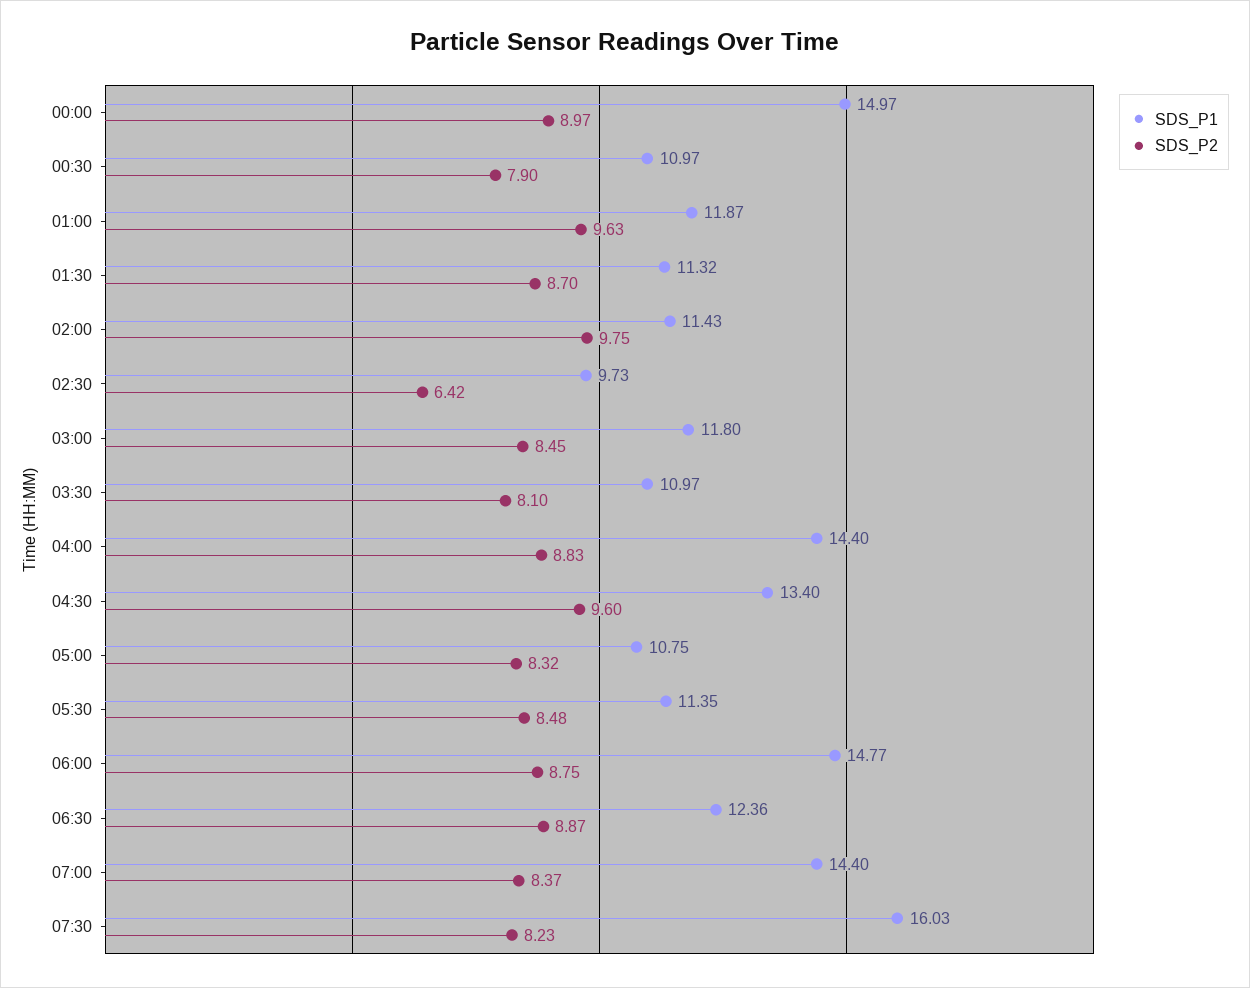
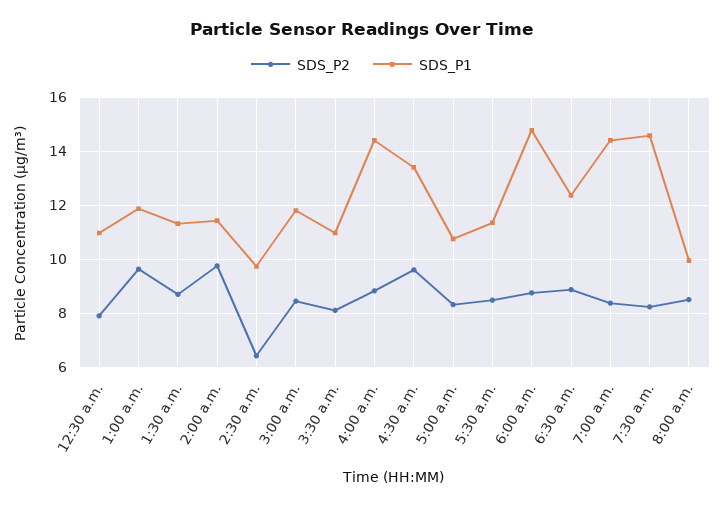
SDS_P1, 00:00: 14.97 -> none
SDS_P2, 00:00: 8.97 -> none
SDS_P1, 07:30: 16.03 -> 14.5
SDS_P2, 8:00 a.m.: none -> 8.5
SDS_P1, 8:00 a.m.: none -> 10

